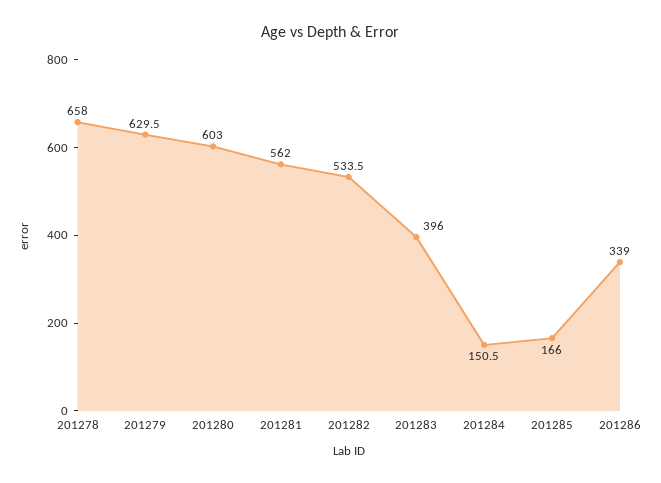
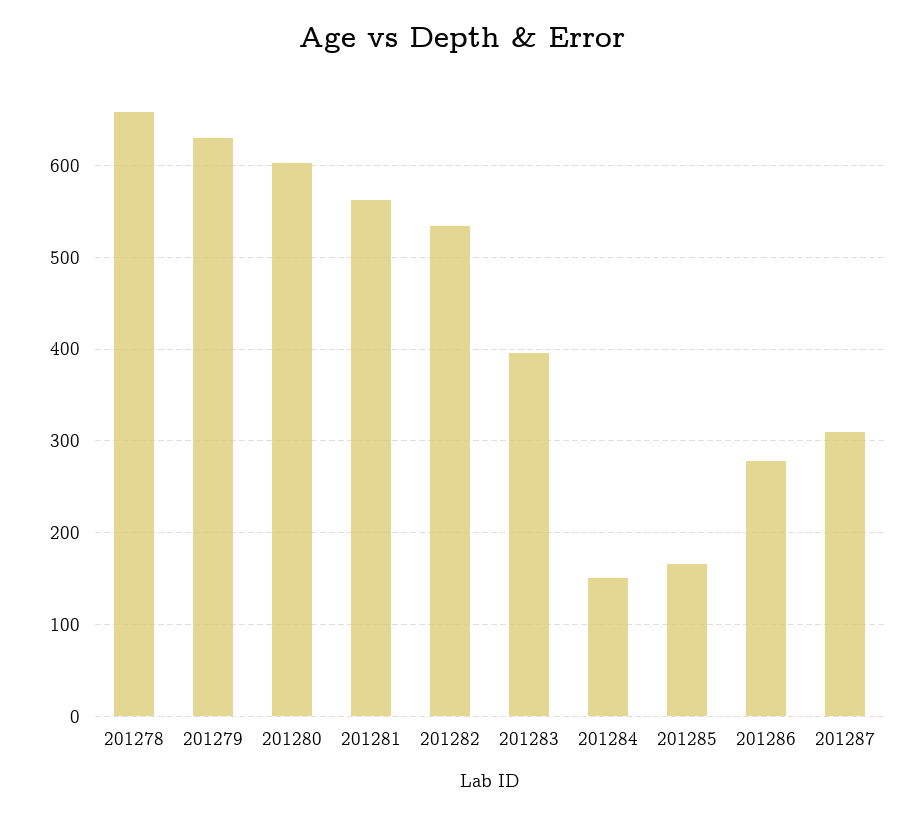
201286: 339 -> 280
201287: none -> 310

